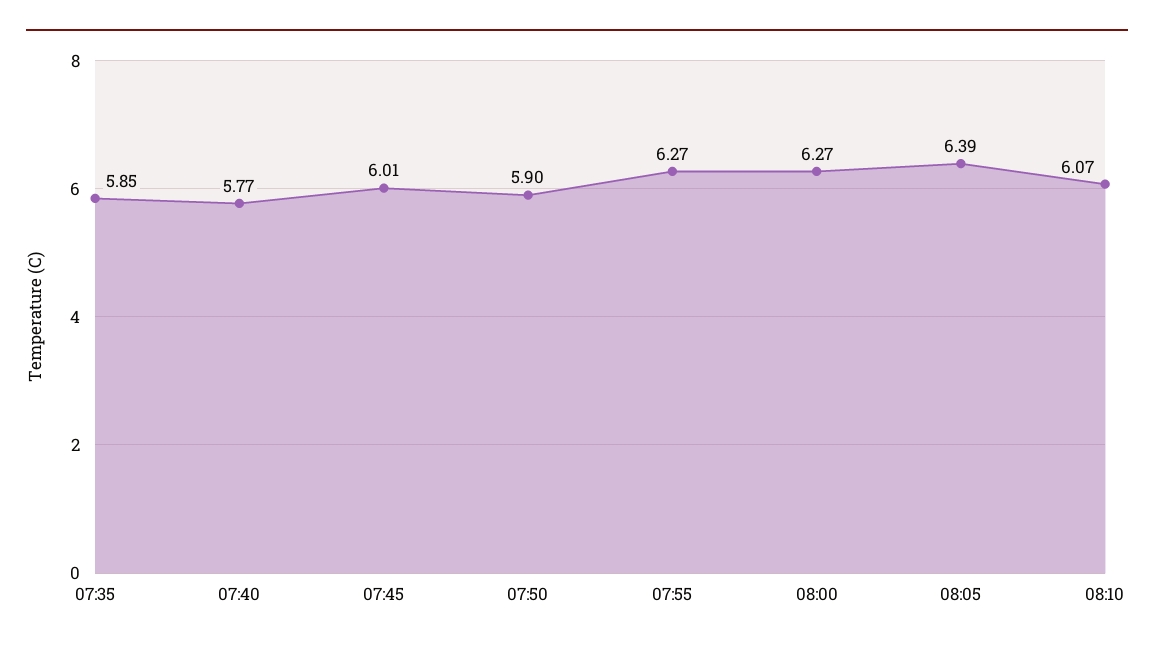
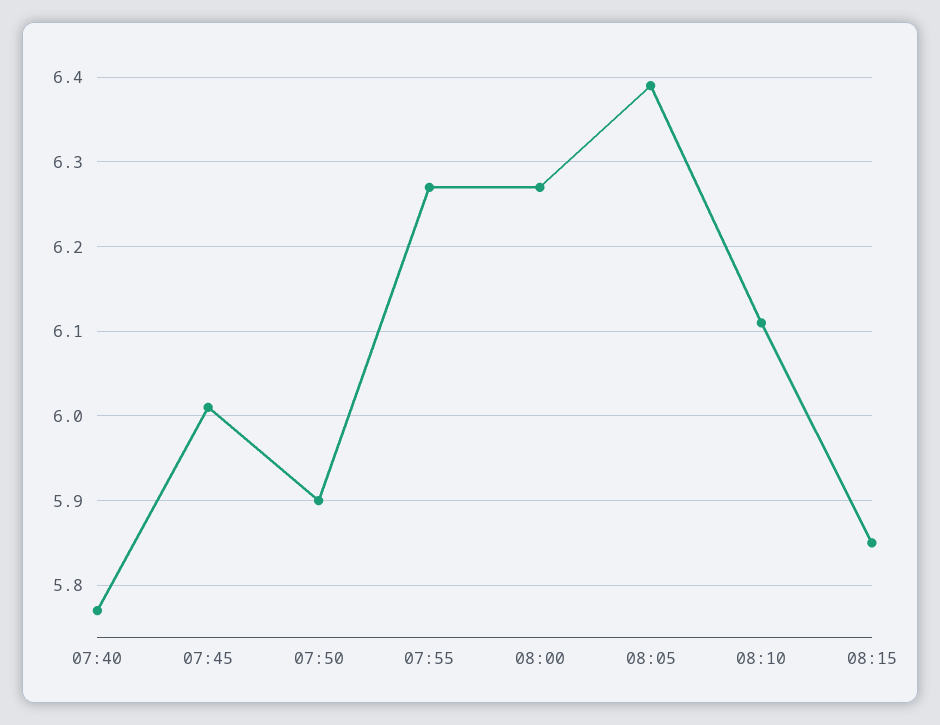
07:35: 5.85 -> none
08:10: 6.07 -> 6.11
08:15: none -> 5.85

